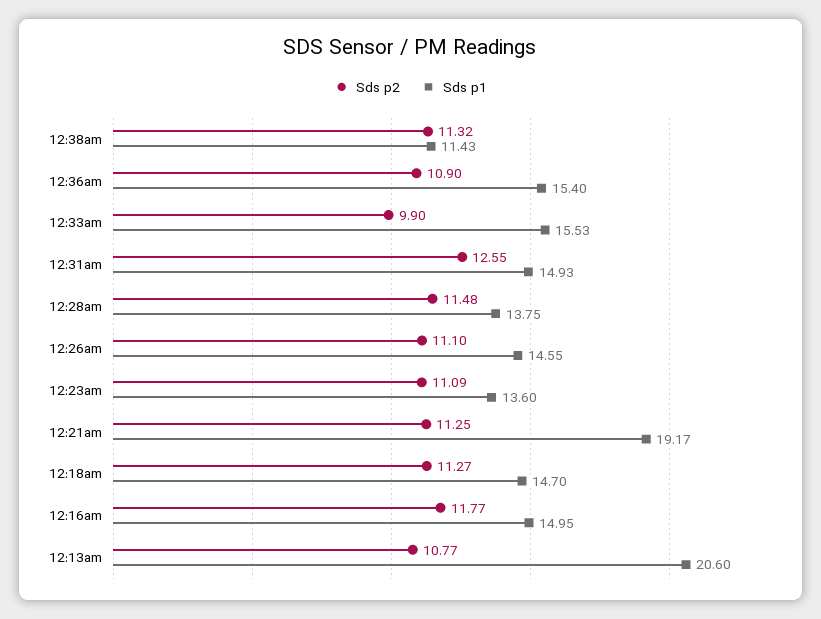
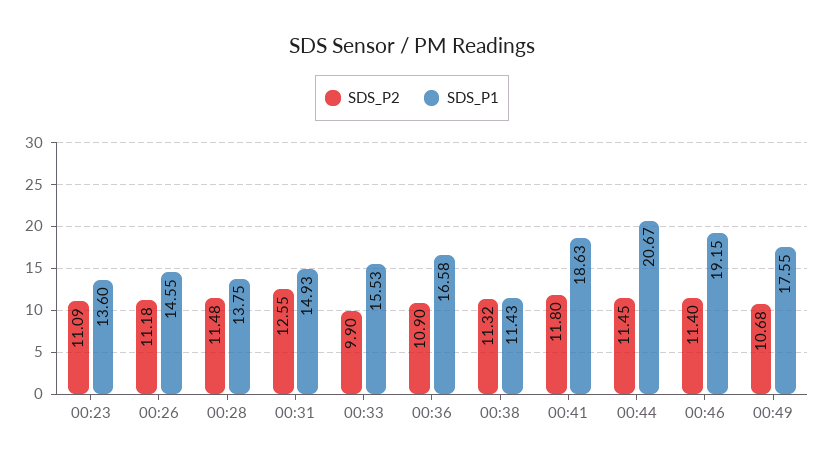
Sds p1, 12:36am: 15.4 -> 16.58
Sds p2, 12:26am: 11.1 -> 11.18
Sds p2, 12:21am: 11.25 -> none
Sds p1, 12:21am: 19.17 -> none
Sds p2, 12:18am: 11.27 -> none
Sds p1, 12:18am: 14.7 -> none
Sds p2, 12:16am: 11.77 -> none
Sds p1, 12:16am: 14.95 -> none
Sds p2, 12:13am: 10.77 -> none
Sds p1, 12:13am: 20.6 -> none
Sds p2, 00:41: none -> 11.8
Sds p1, 00:41: none -> 18.63
Sds p2, 00:44: none -> 11.45
Sds p1, 00:44: none -> 20.67
Sds p2, 00:46: none -> 11.4
Sds p1, 00:46: none -> 19.15
Sds p2, 00:49: none -> 10.68
Sds p1, 00:49: none -> 17.55

